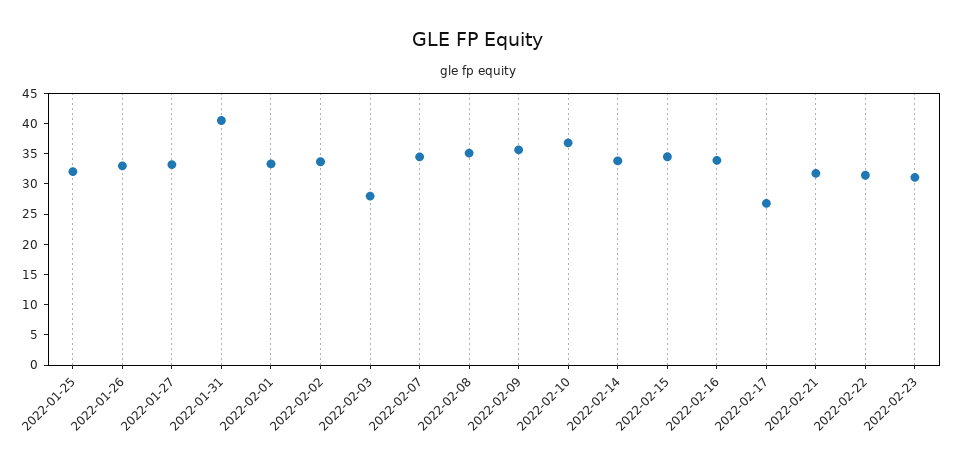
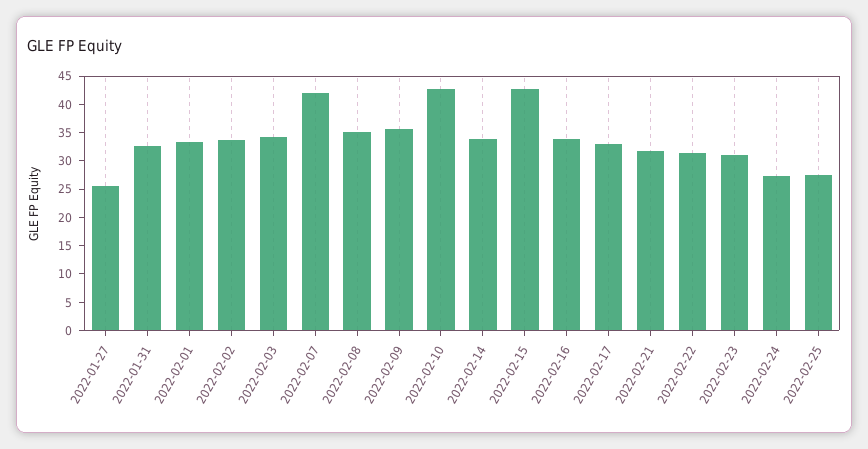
2022-01-25: 32.5 -> none
2022-01-26: 32.5 -> none
2022-01-27: 32.5 -> 25
2022-01-31: 40 -> 32.5
2022-02-03: 27.5 -> 35
2022-02-07: 35 -> 42.5
2022-02-10: 37.5 -> 42.5
2022-02-15: 35 -> 42.5
2022-02-17: 27.5 -> 32.5
2022-02-24: none -> 27.5
2022-02-25: none -> 27.5

